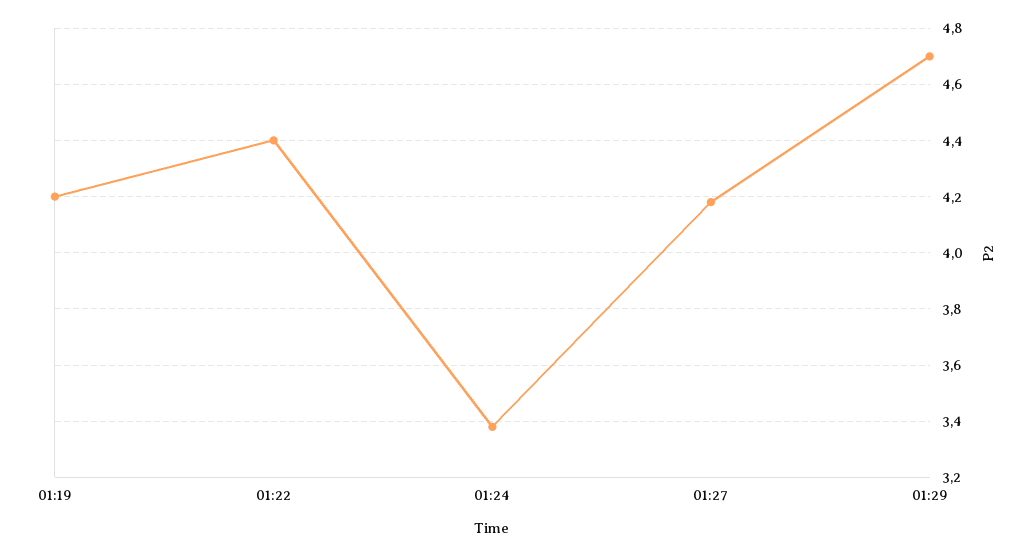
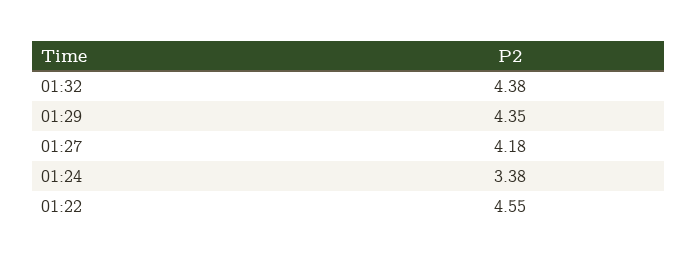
01:19: 4.2 -> none
01:22: 4.4 -> 4.55
01:29: 4.7 -> 4.35
01:32: none -> 4.38

